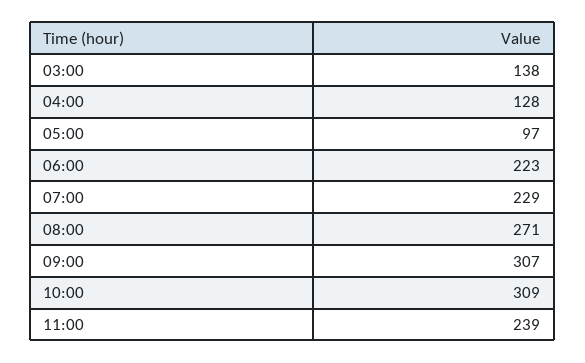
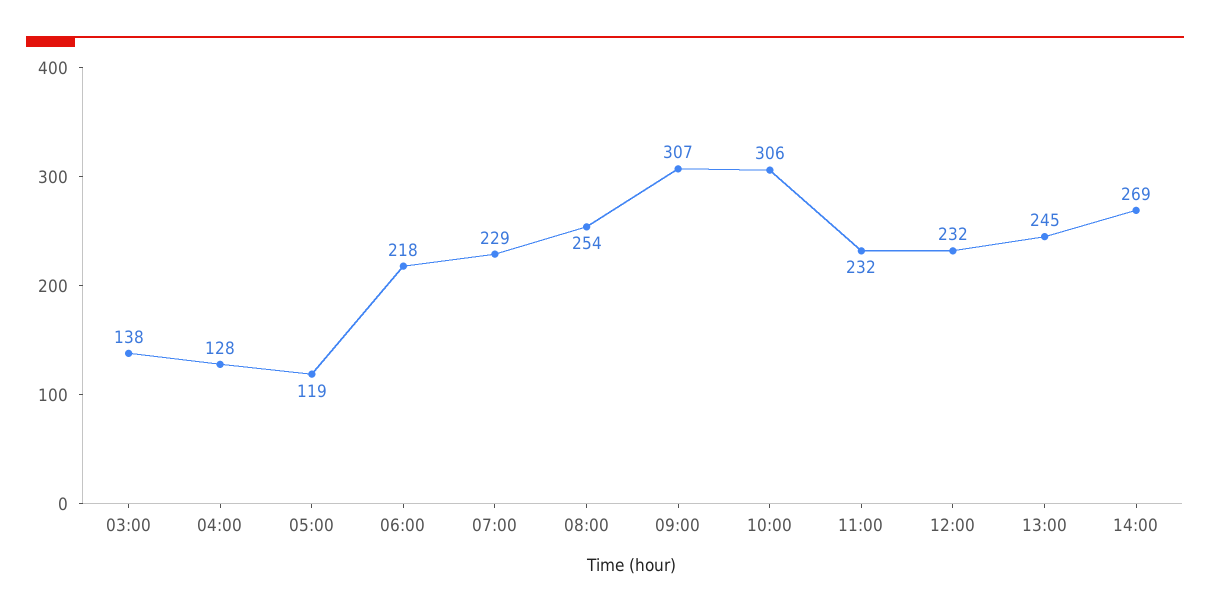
05:00: 97 -> 119
06:00: 223 -> 218
08:00: 271 -> 254
10:00: 309 -> 306
11:00: 239 -> 232
12:00: none -> 232
13:00: none -> 245
14:00: none -> 269

